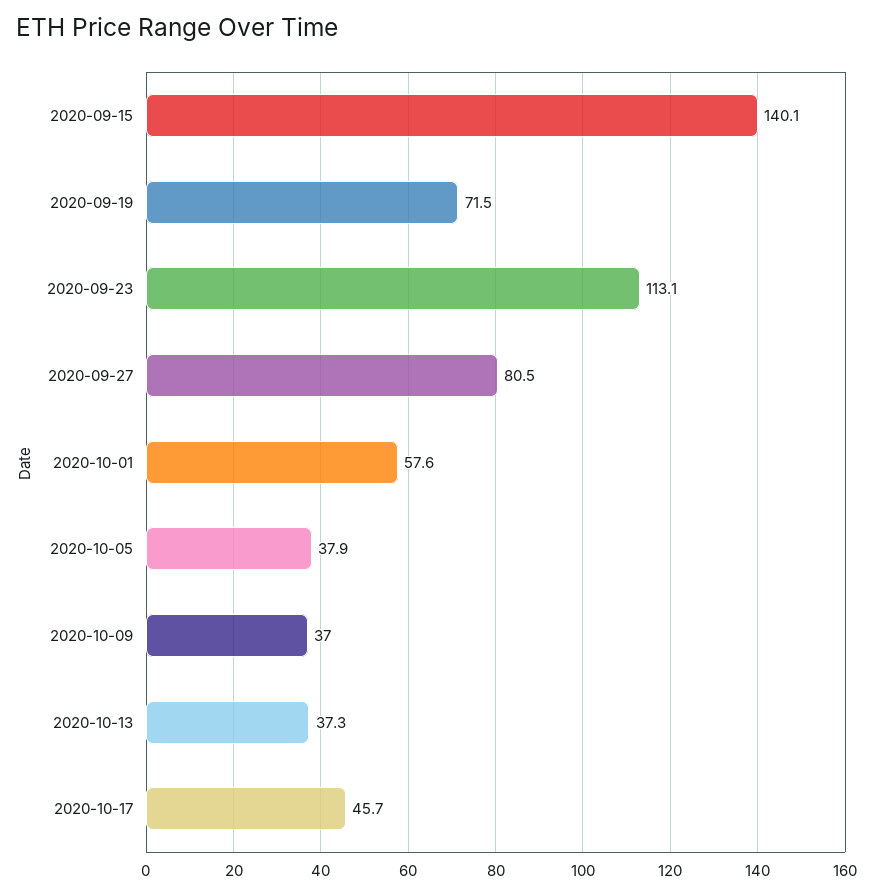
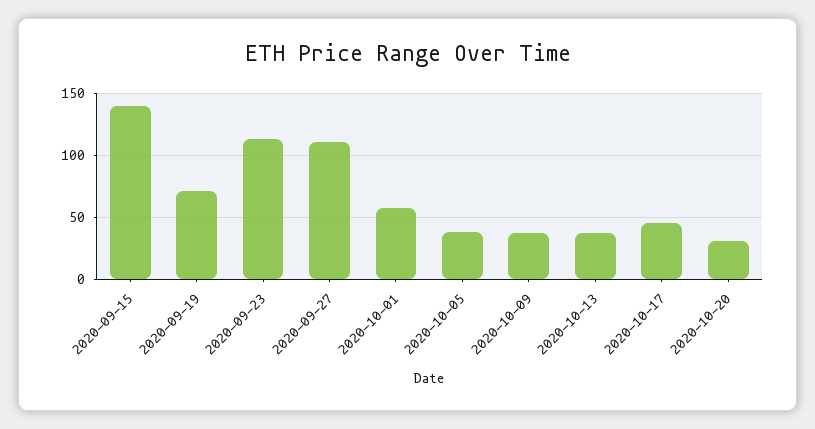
2020-09-27: 80.5 -> 110
2020-10-20: none -> 30

